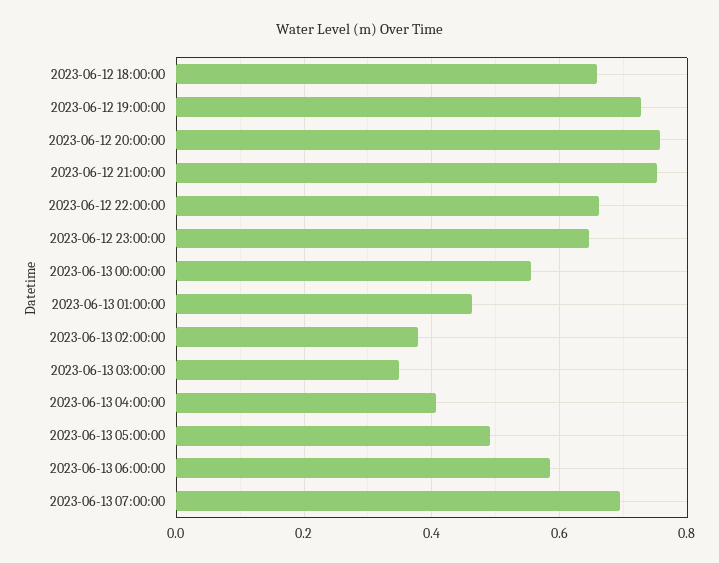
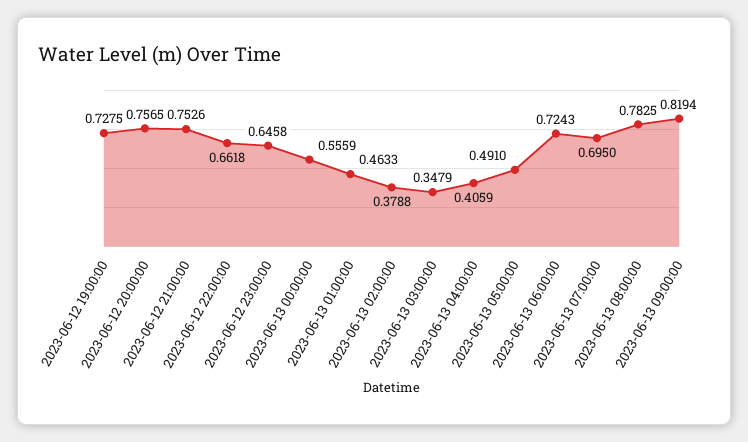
2023-06-12 18:00:00: 0.66 -> none
2023-06-13 06:00:00: 0.58 -> 0.7243
2023-06-13 08:00:00: none -> 0.7825
2023-06-13 09:00:00: none -> 0.8194

